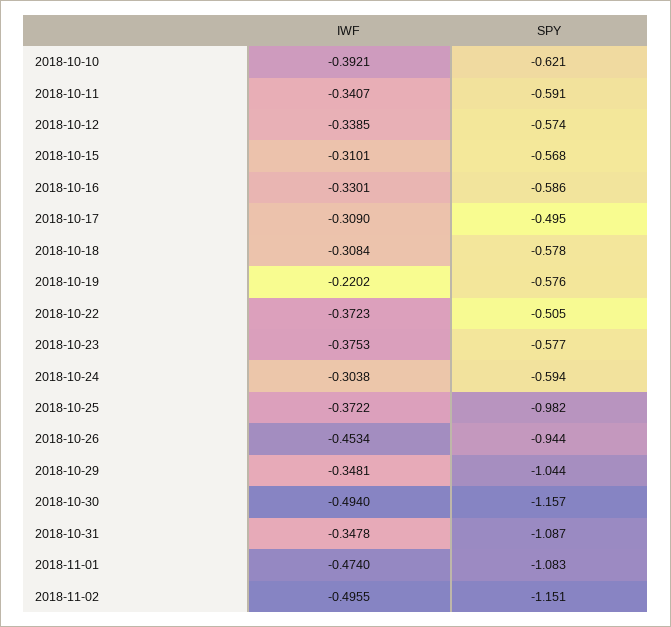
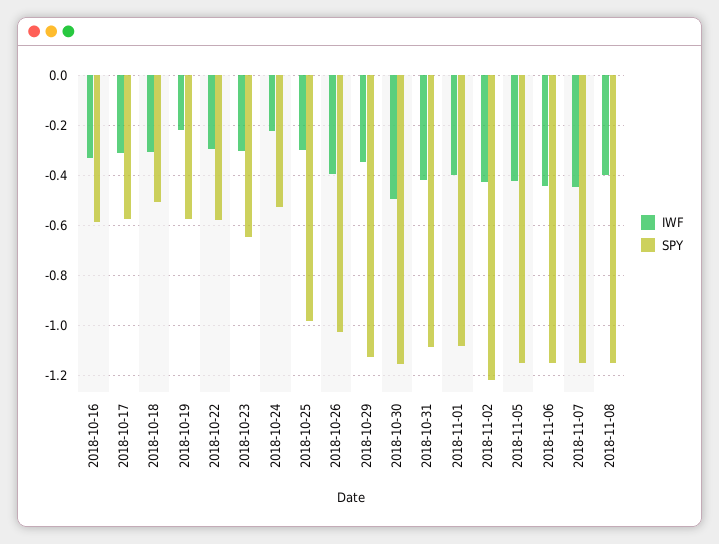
IWF, 2018-10-10: -0.3921 -> none
SPY, 2018-10-10: -0.621 -> none
IWF, 2018-10-11: -0.3407 -> none
SPY, 2018-10-11: -0.591 -> none
IWF, 2018-10-12: -0.3385 -> none
SPY, 2018-10-12: -0.574 -> none
IWF, 2018-10-15: -0.3101 -> none
SPY, 2018-10-15: -0.568 -> none
SPY, 2018-10-17: -0.495 -> -0.575
SPY, 2018-10-18: -0.578 -> -0.5
IWF, 2018-10-22: -0.3723 -> -0.3
SPY, 2018-10-22: -0.505 -> -0.575
IWF, 2018-10-23: -0.3753 -> -0.3
SPY, 2018-10-23: -0.577 -> -0.65
IWF, 2018-10-24: -0.3038 -> -0.225
SPY, 2018-10-24: -0.594 -> -0.525
IWF, 2018-10-25: -0.3722 -> -0.3
IWF, 2018-10-26: -0.4534 -> -0.4
SPY, 2018-10-26: -0.944 -> -1.025
SPY, 2018-10-29: -1.044 -> -1.125
IWF, 2018-10-31: -0.3478 -> -0.425
IWF, 2018-11-01: -0.474 -> -0.4
IWF, 2018-11-02: -0.4955 -> -0.425
SPY, 2018-11-02: -1.151 -> -1.225
IWF, 2018-11-05: none -> -0.425
SPY, 2018-11-05: none -> -1.15
IWF, 2018-11-06: none -> -0.45
SPY, 2018-11-06: none -> -1.15
IWF, 2018-11-07: none -> -0.45
SPY, 2018-11-07: none -> -1.15
IWF, 2018-11-08: none -> -0.4
SPY, 2018-11-08: none -> -1.15

